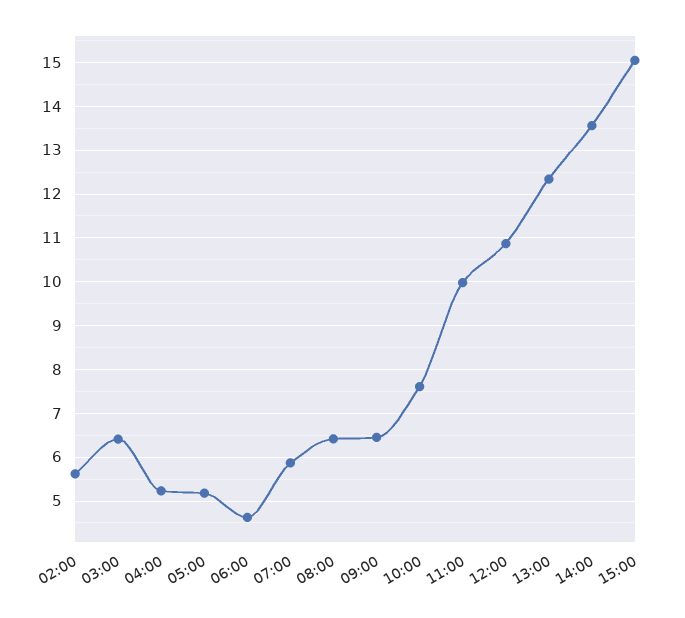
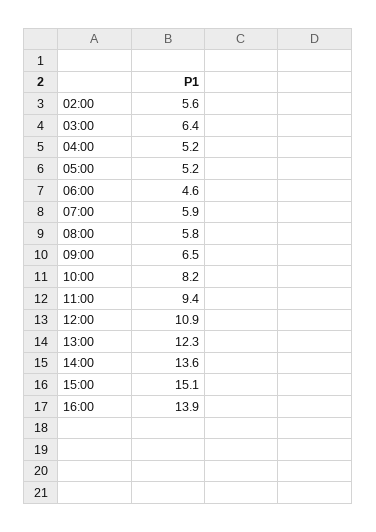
08:00: 6.4 -> 5.8
10:00: 7.6 -> 8.2
11:00: 10 -> 9.4
16:00: none -> 13.9

